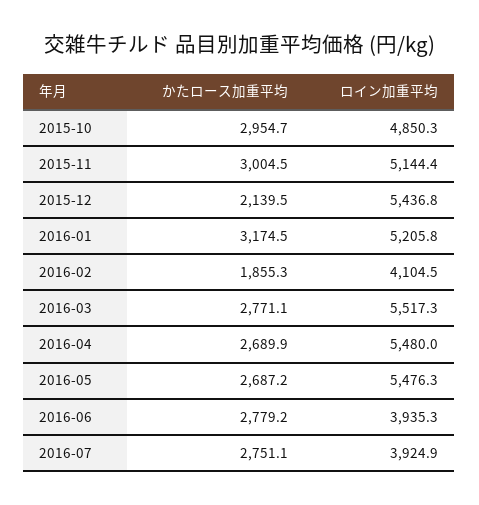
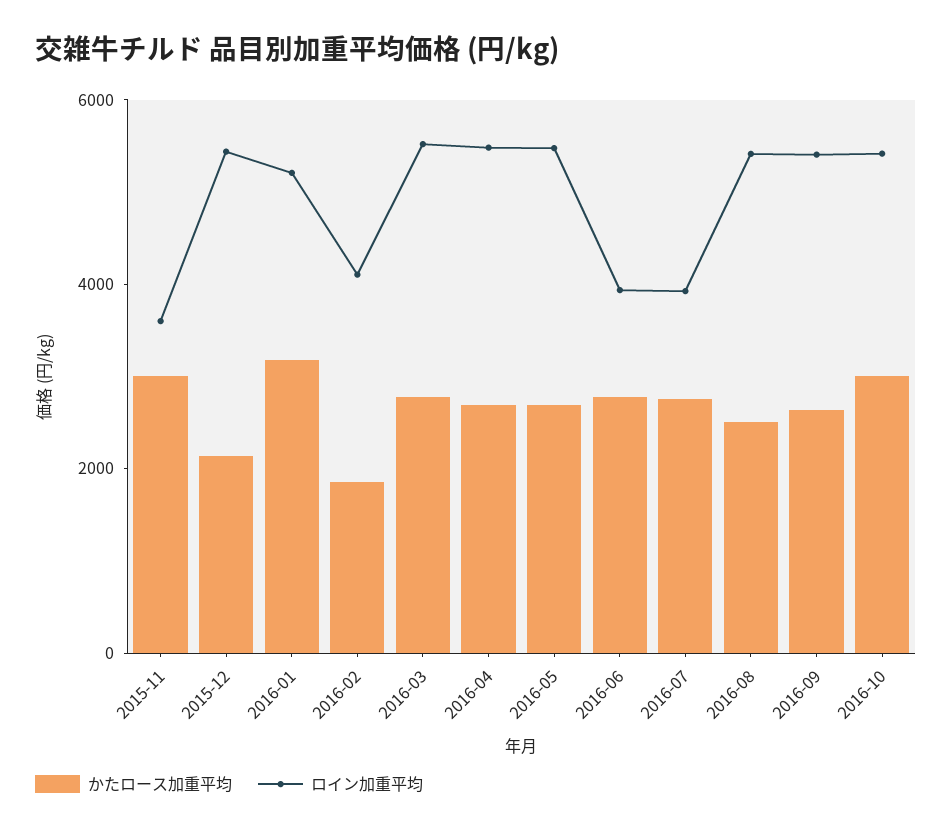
かたロース加重平均, 2015-10: 2954.7 -> none
ロイン加重平均, 2015-10: 4850.3 -> none
ロイン加重平均, 2015-11: 5144.4 -> 3500
かたロース加重平均, 2016-08: none -> 2500
ロイン加重平均, 2016-08: none -> 5500
かたロース加重平均, 2016-09: none -> 2500
ロイン加重平均, 2016-09: none -> 5500
かたロース加重平均, 2016-10: none -> 3000
ロイン加重平均, 2016-10: none -> 5500

